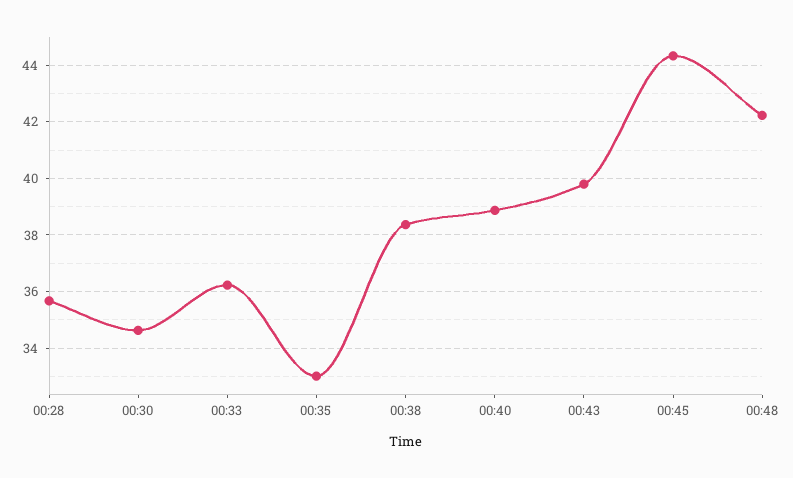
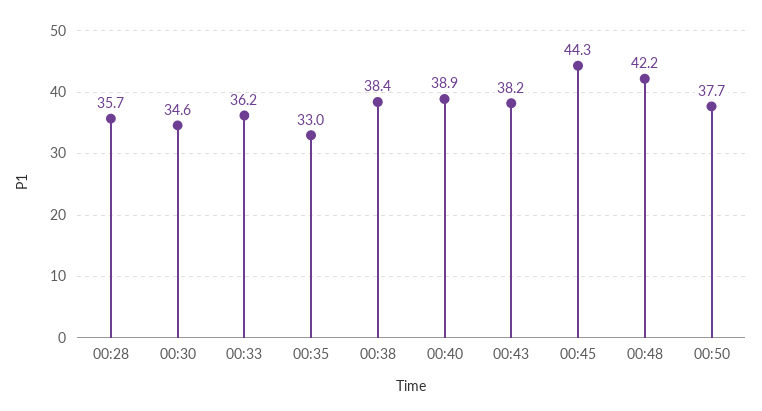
00:43: 39.75 -> 38.2
00:50: none -> 37.7

